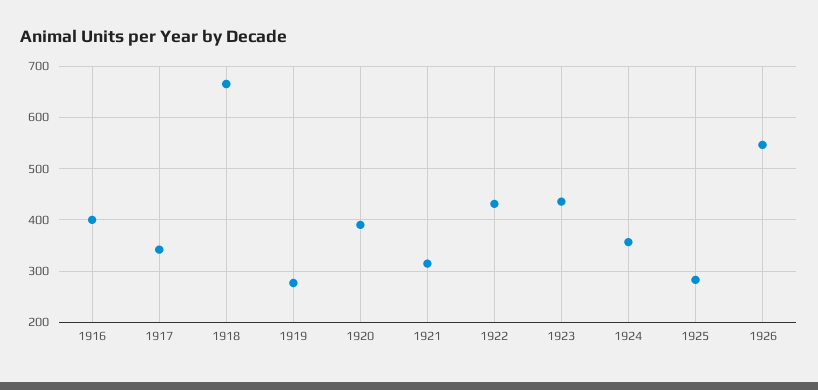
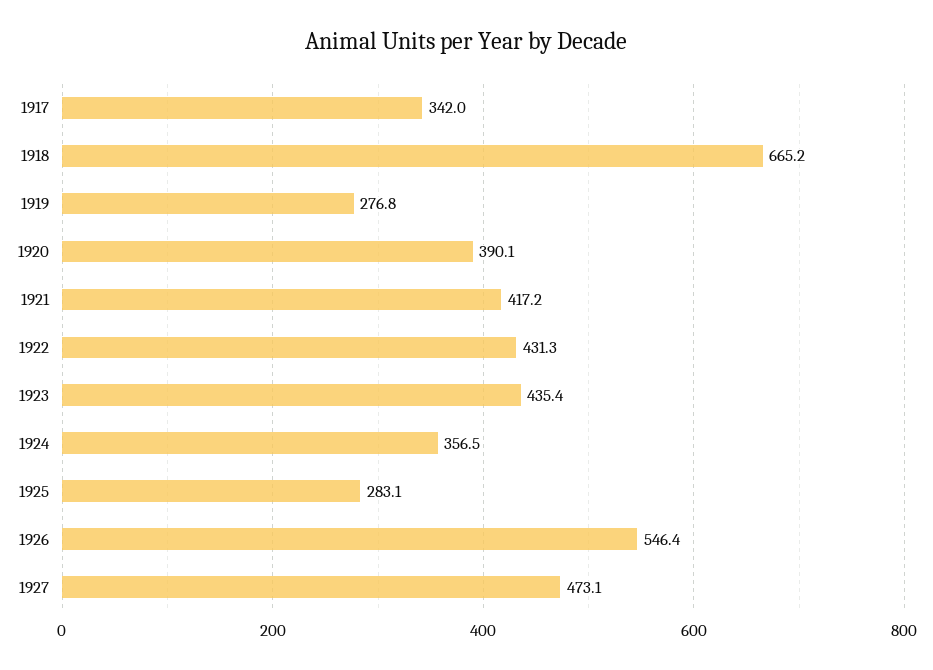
1916: 400 -> none
1921: 320 -> 417.2
1927: none -> 473.1

